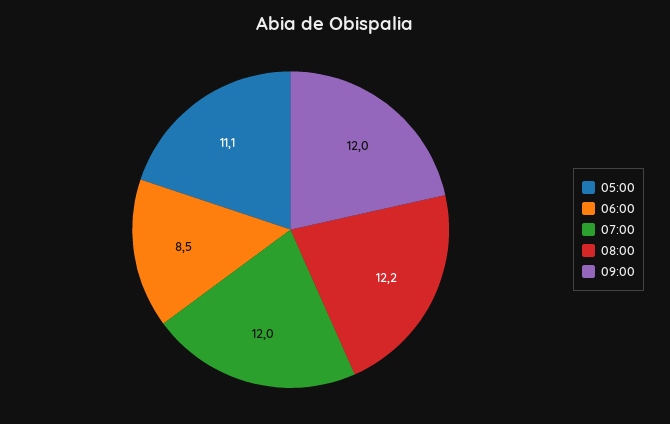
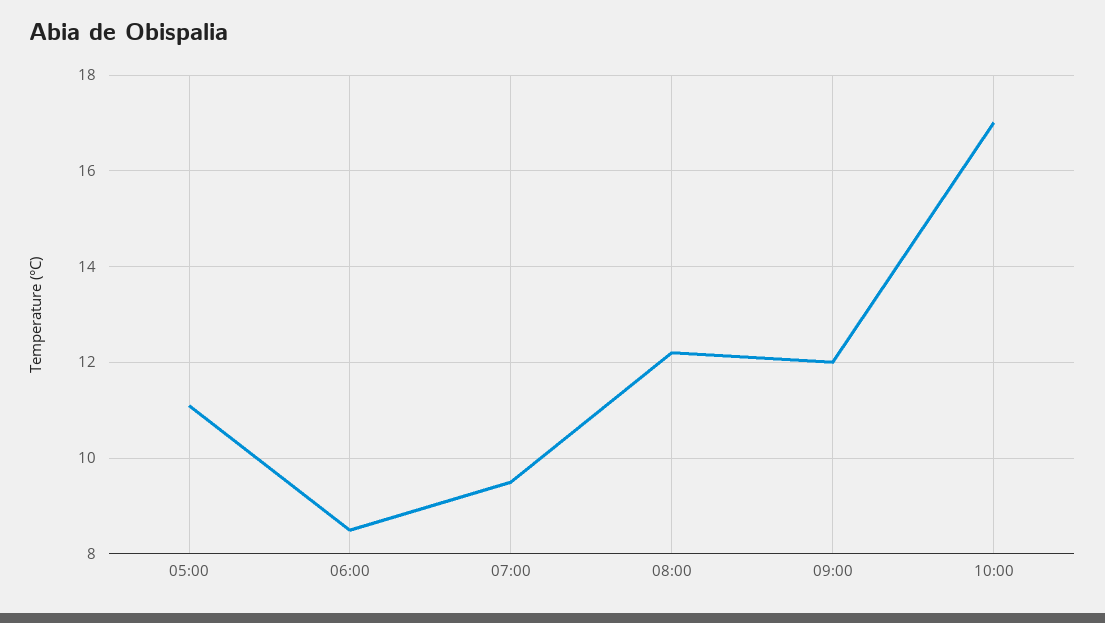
07:00: 12 -> 9.5
10:00: none -> 17

